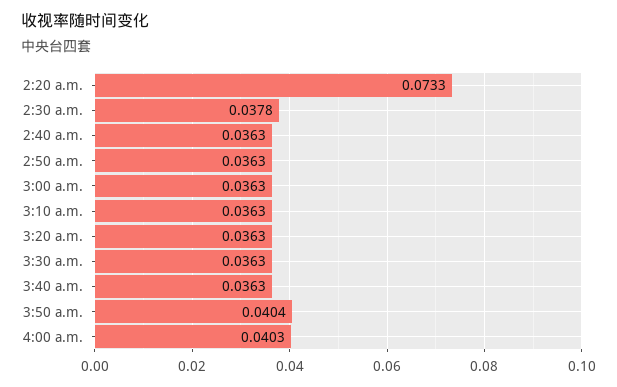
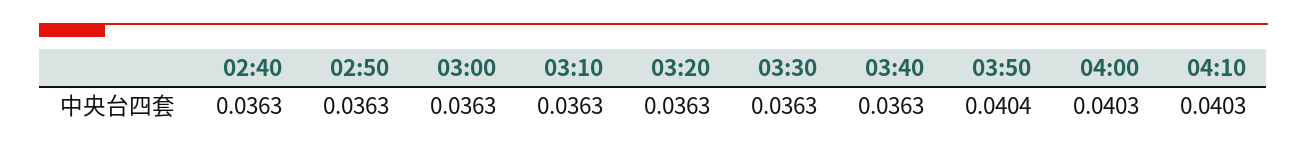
2:20 a.m.: 0.0733 -> none
2:30 a.m.: 0.0378 -> none
04:10: none -> 0.0403

